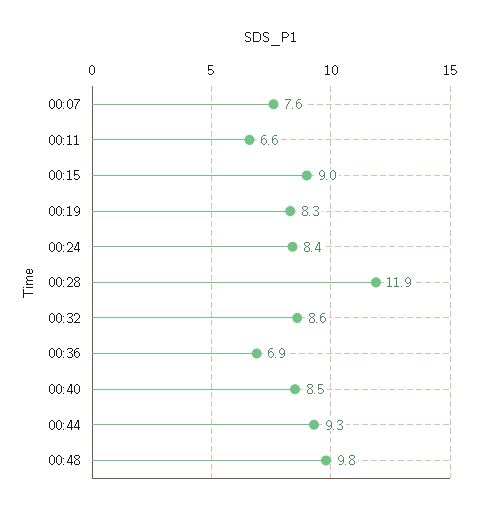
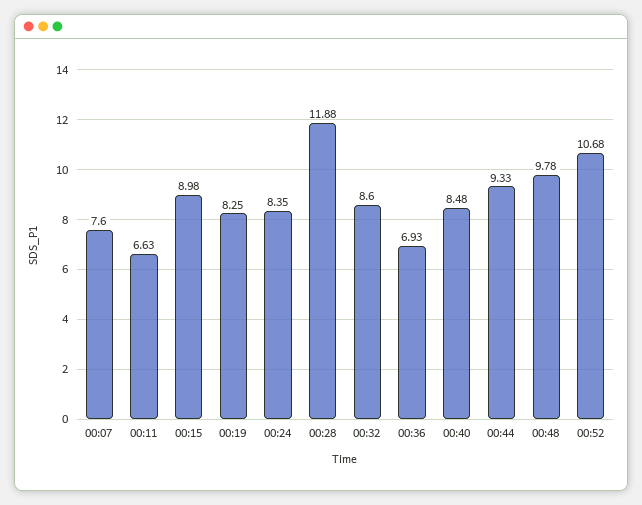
00:52: none -> 10.68

